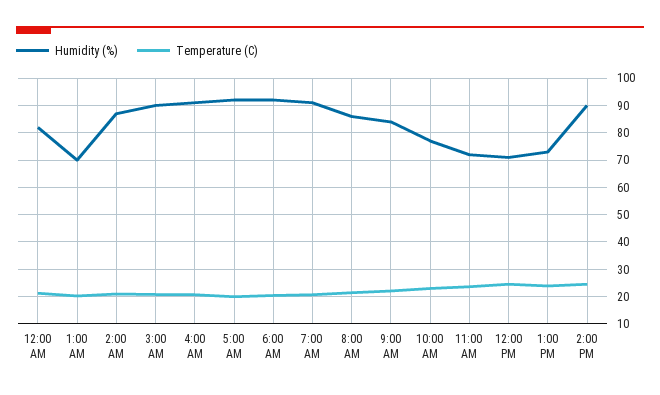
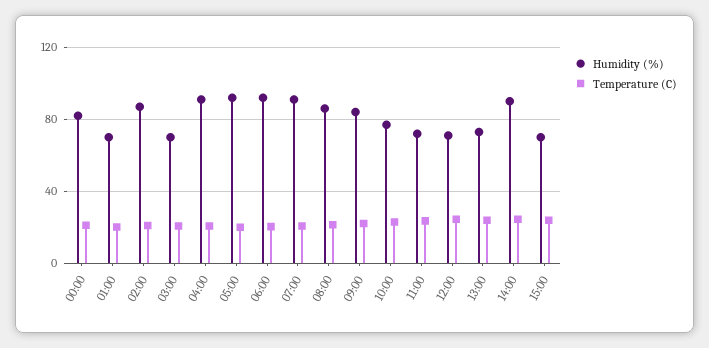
Humidity (%), 3:00 AM: 90 -> 70
Humidity (%), 15:00: none -> 70
Temperature (C), 15:00: none -> 25

